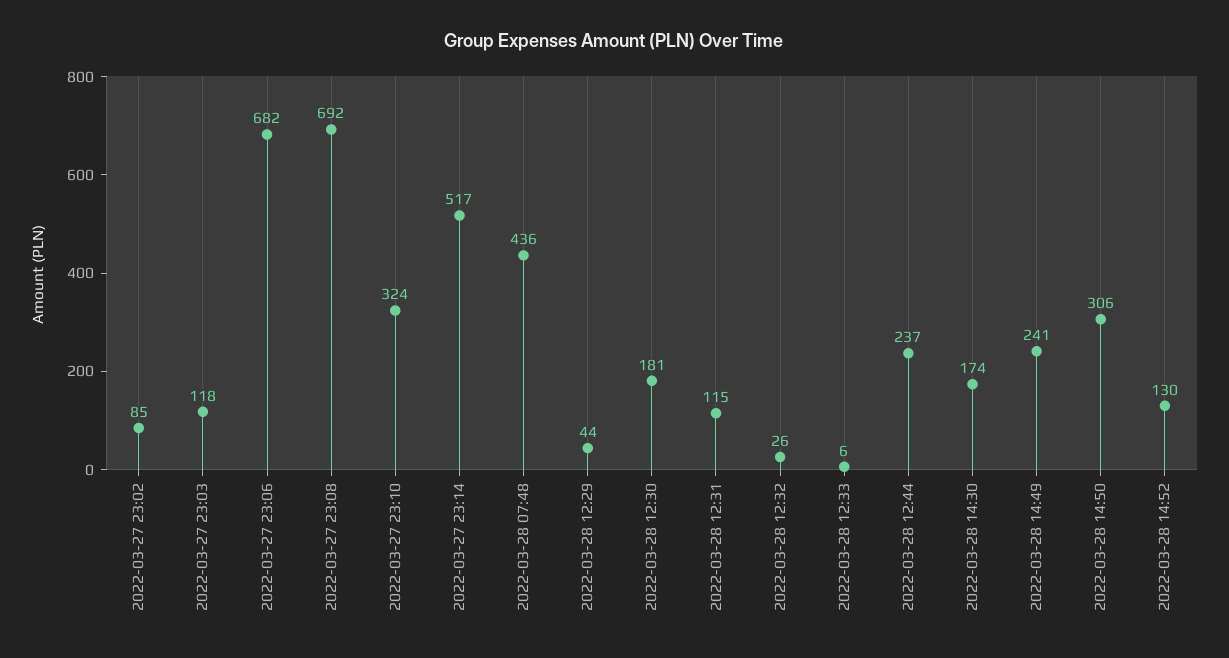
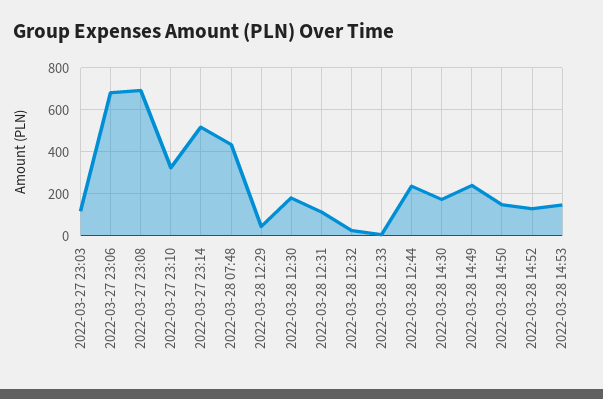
2022-03-27 23:02: 85 -> none
2022-03-28 14:50: 306 -> 150
2022-03-28 14:53: none -> 150

